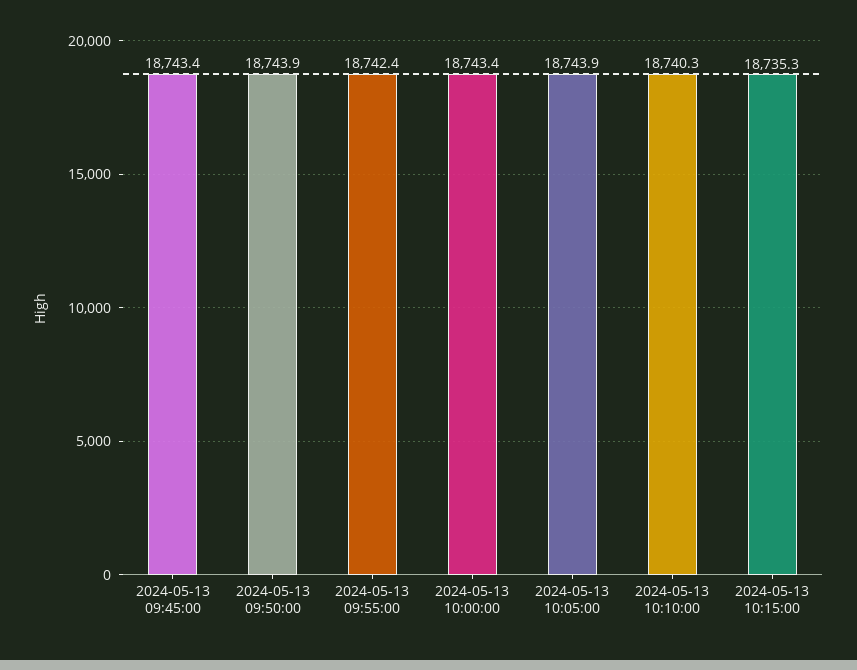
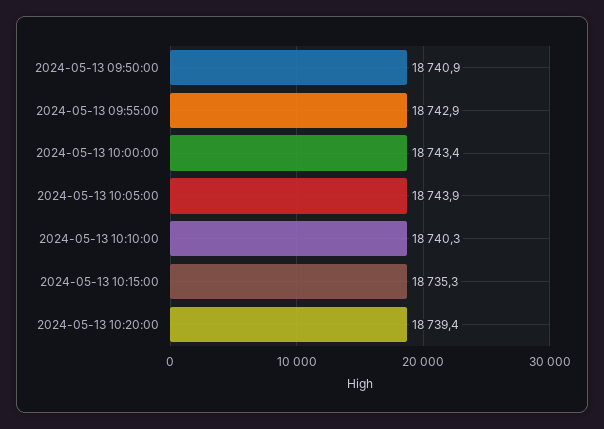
2024-05-13 09:45:00: 18743.4 -> none
2024-05-13 09:50:00: 18743.9 -> 18740.9
2024-05-13 09:55:00: 18742.4 -> 18742.9
2024-05-13 10:20:00: none -> 18739.4

